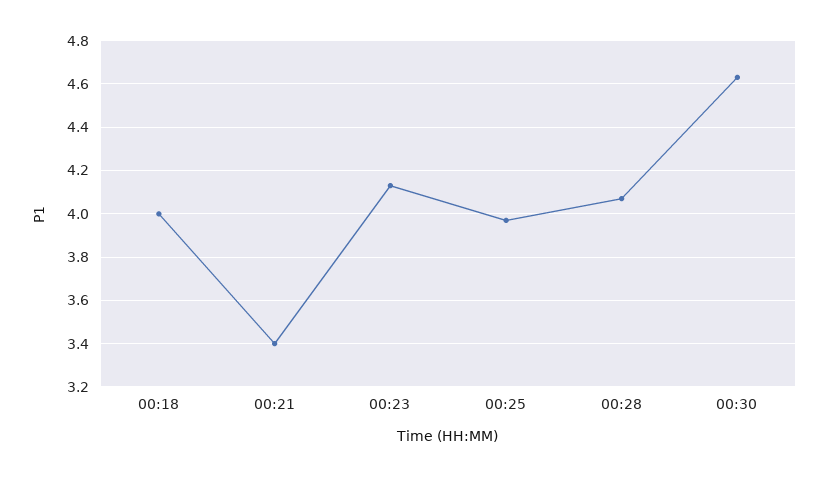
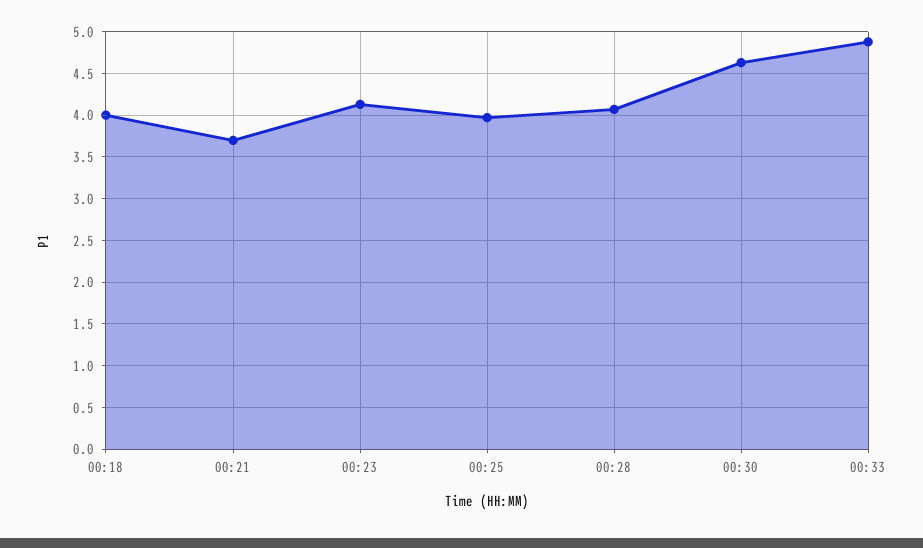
00:21: 3.4 -> 3.7
00:33: none -> 4.9

